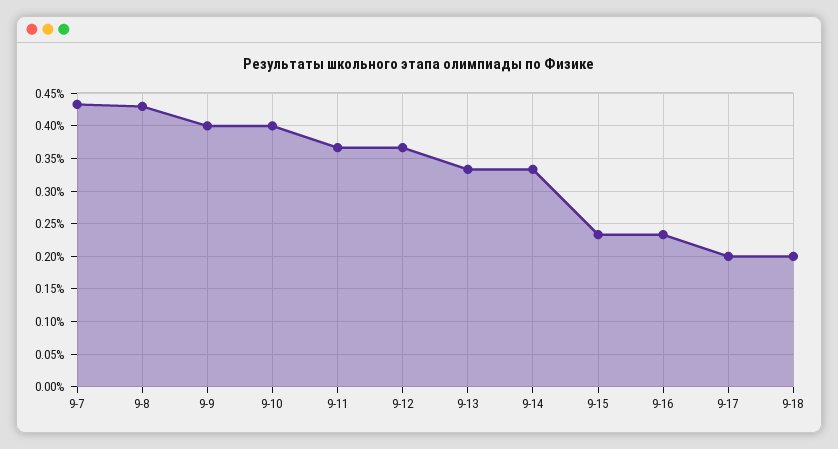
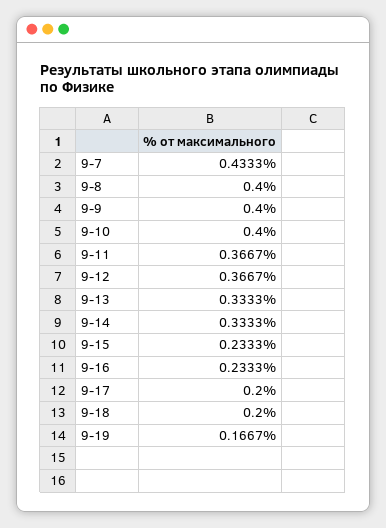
9-8: 0.43 -> 0.4
9-19: none -> 0.1667

